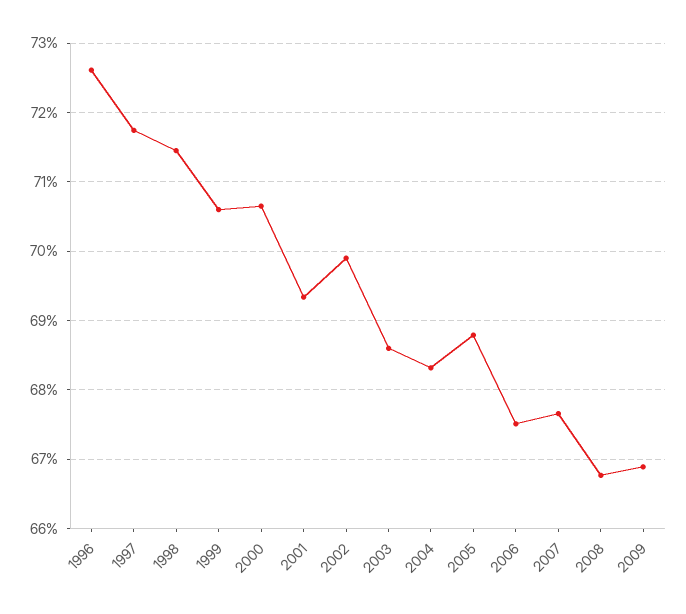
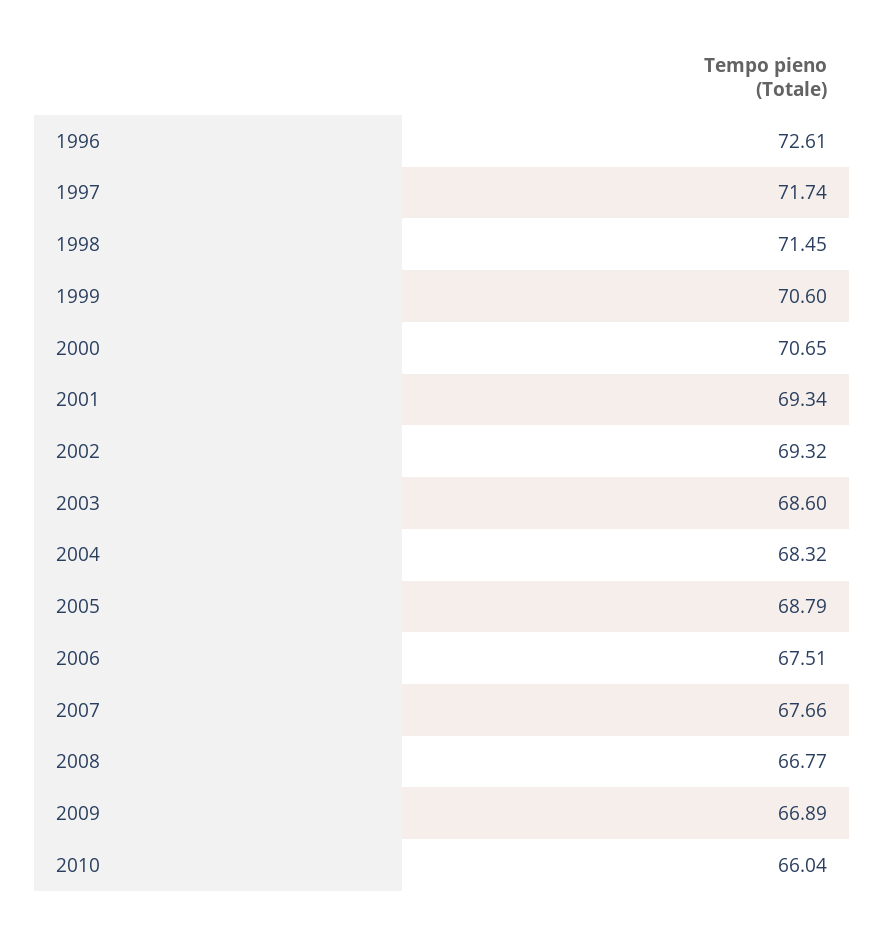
2002: 69.9 -> 69.32
2010: none -> 66.04

